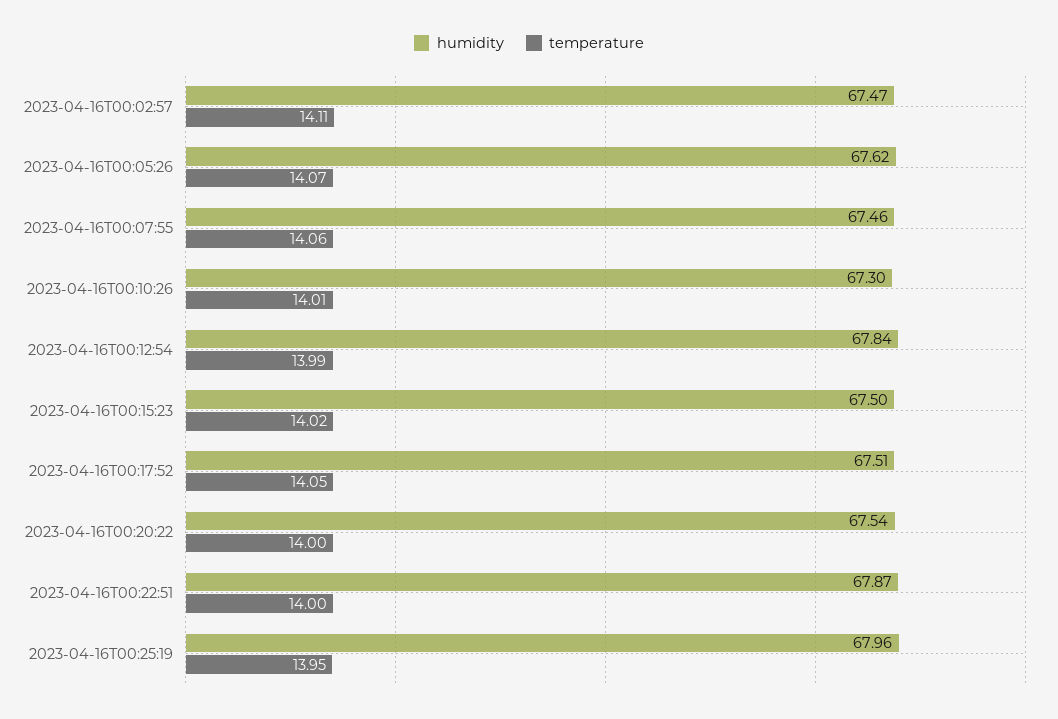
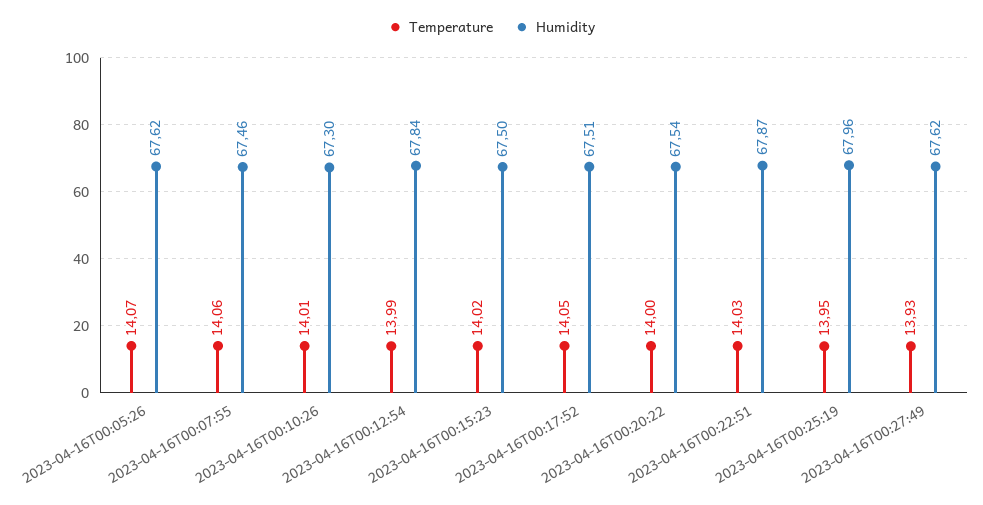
humidity, 2023-04-16T00:02:57: 67.47 -> none
temperature, 2023-04-16T00:02:57: 14.11 -> none
temperature, 2023-04-16T00:22:51: 14 -> 14.03
temperature, 2023-04-16T00:27:49: none -> 13.93
humidity, 2023-04-16T00:27:49: none -> 67.62

